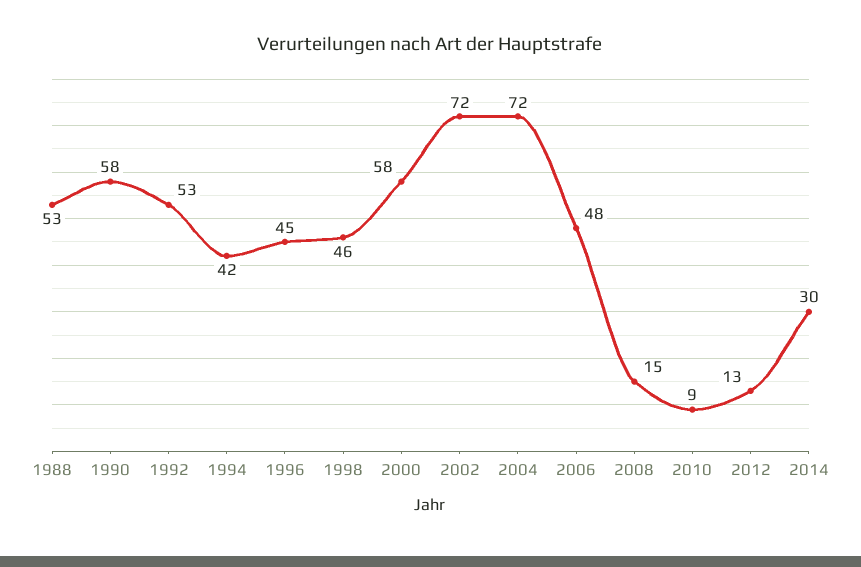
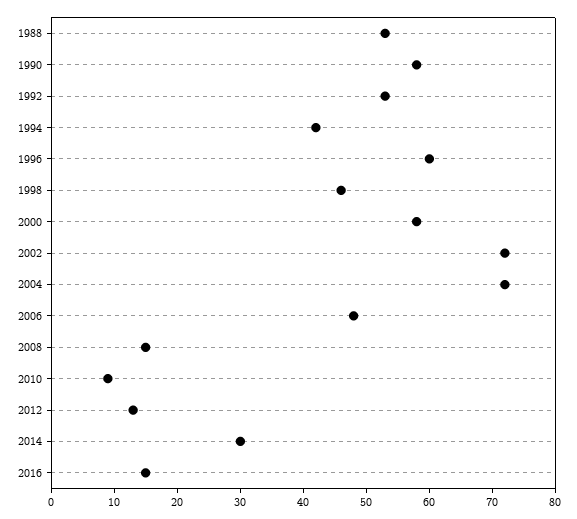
1996: 45 -> 60
2016: none -> 15

